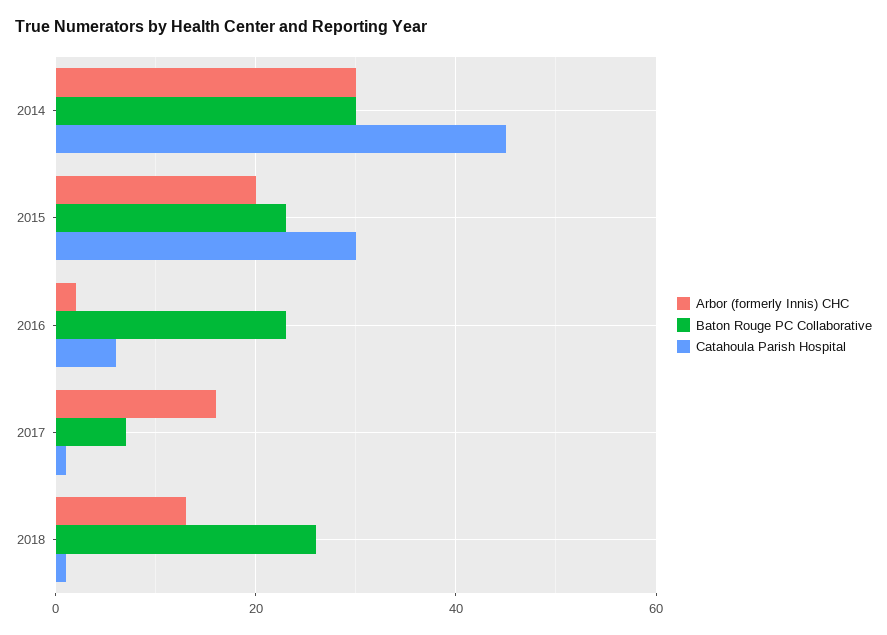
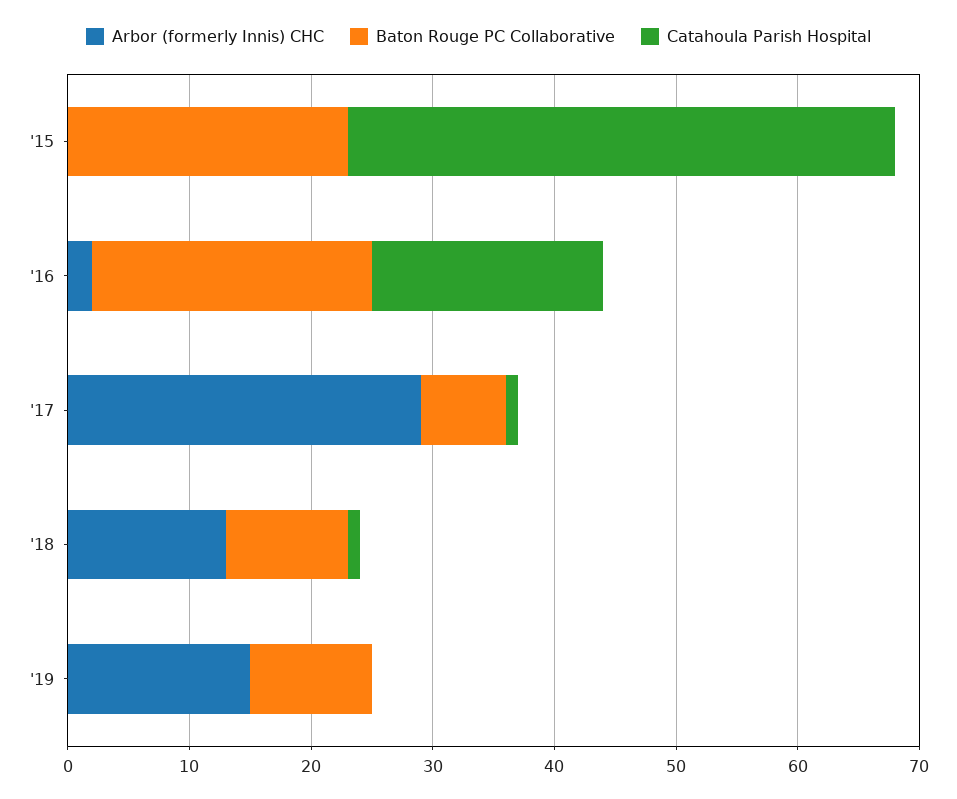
Arbor (formerly Innis) CHC, 2014: 30 -> none
Baton Rouge PC Collaborative, 2014: 30 -> none
Catahoula Parish Hospital, 2014: 45 -> none
Arbor (formerly Innis) CHC, 2015: 20 -> 0
Catahoula Parish Hospital, 2015: 30 -> 45
Catahoula Parish Hospital, 2016: 5 -> 19
Arbor (formerly Innis) CHC, 2017: 15 -> 29
Baton Rouge PC Collaborative, 2018: 25 -> 10
Arbor (formerly Innis) CHC, '19: none -> 15
Baton Rouge PC Collaborative, '19: none -> 10
Catahoula Parish Hospital, '19: none -> 0

